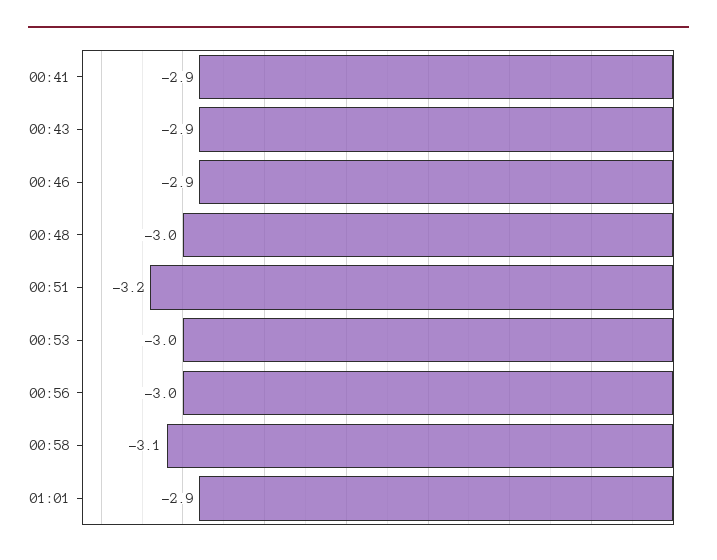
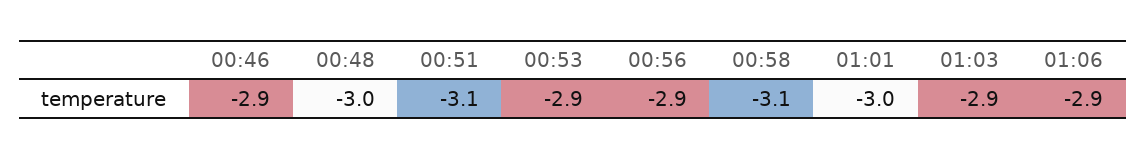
00:41: -2.9 -> none
00:43: -2.9 -> none
00:51: -3.2 -> -3.1
00:53: -3 -> -2.9
00:56: -3 -> -2.9
01:01: -2.9 -> -3
01:03: none -> -2.9
01:06: none -> -2.9

